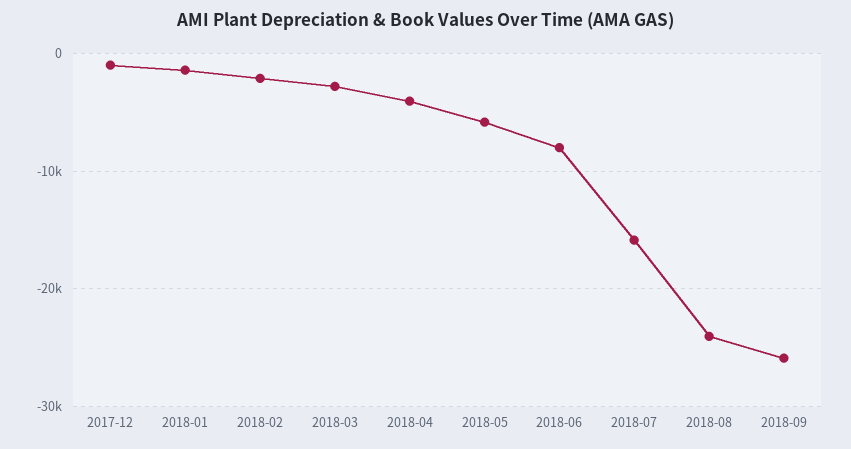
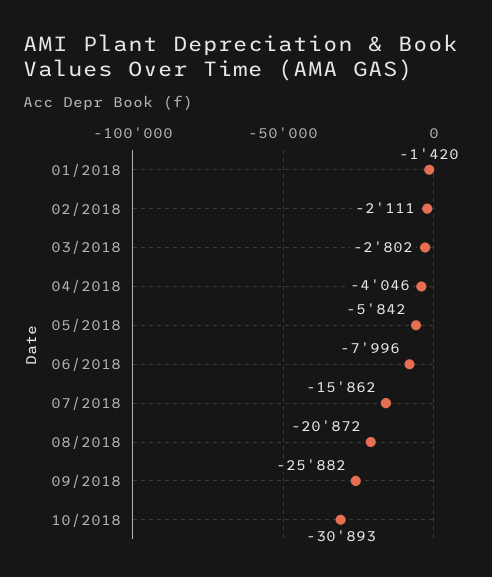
2017-12: -1000 -> none
2018-08: -24000 -> -20872
10/2018: none -> -30893

